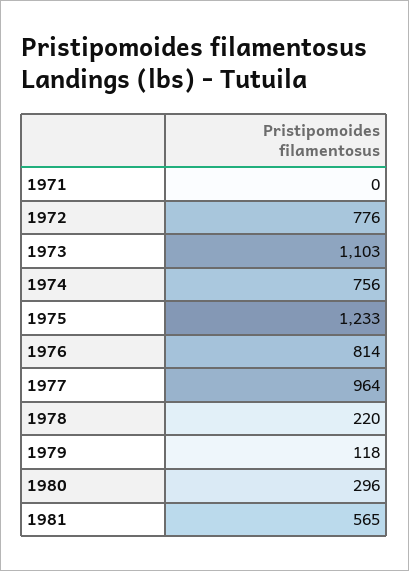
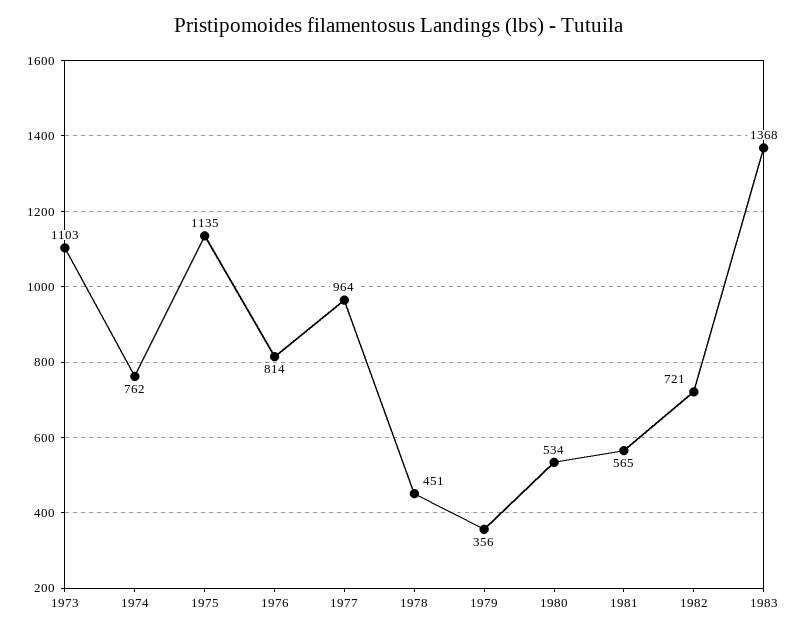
1971: 0 -> none
1972: 776 -> none
1974: 756 -> 762
1975: 1233 -> 1135
1978: 220 -> 451
1979: 118 -> 356
1980: 296 -> 534
1982: none -> 721
1983: none -> 1368

